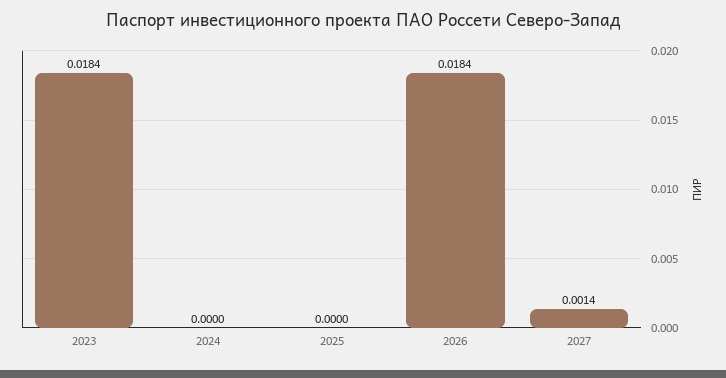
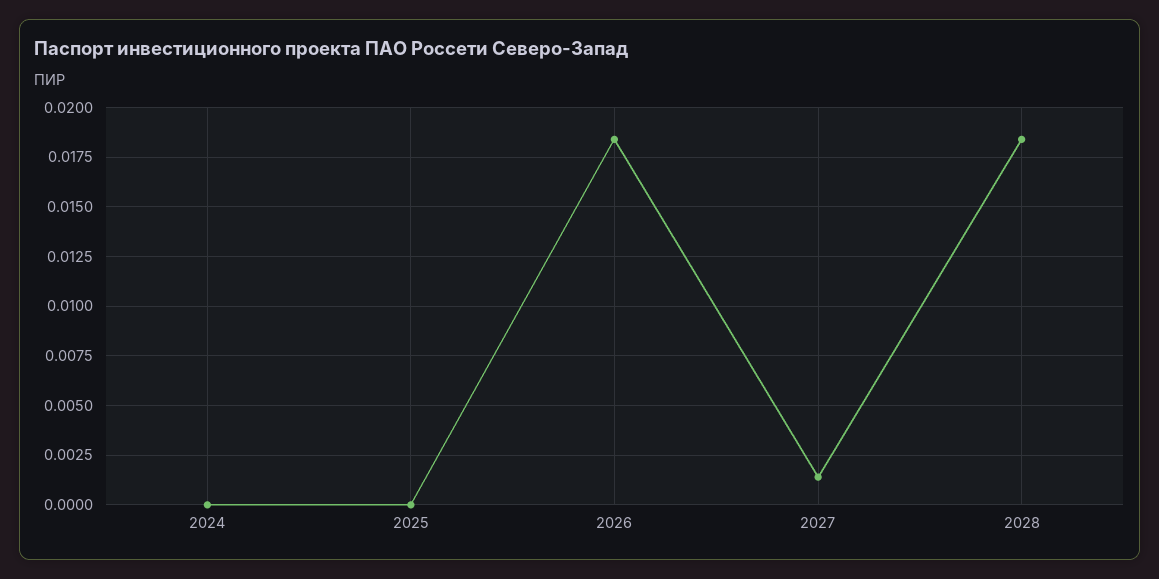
2023: 0.0184 -> none
2028: none -> 0.0185

